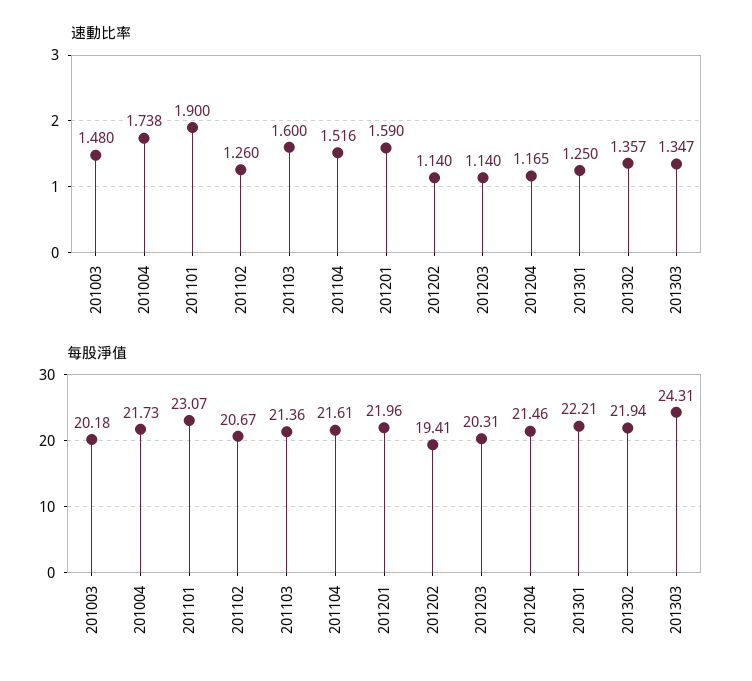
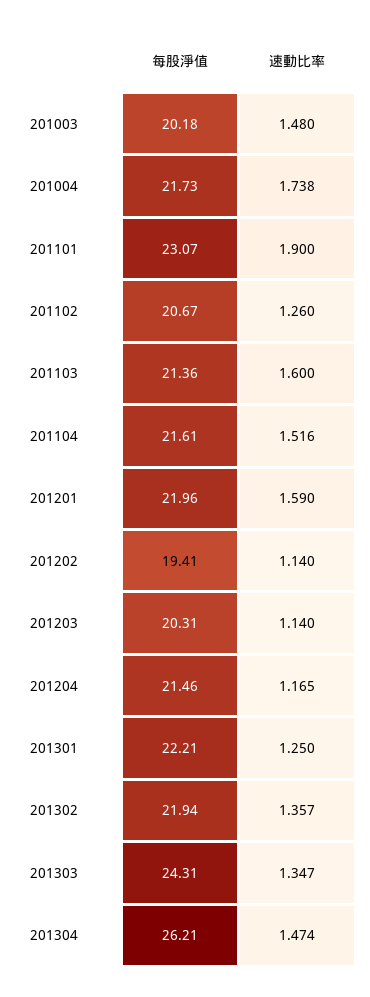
每股淨值, 201304: none -> 26.21
速動比率, 201304: none -> 1.474

